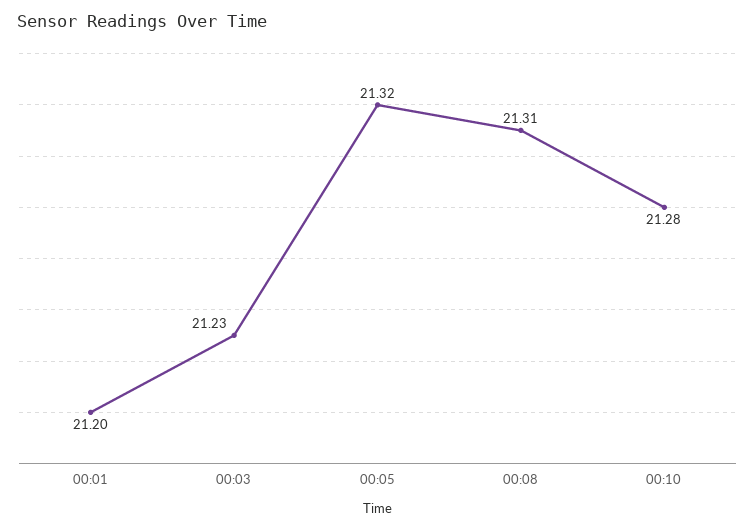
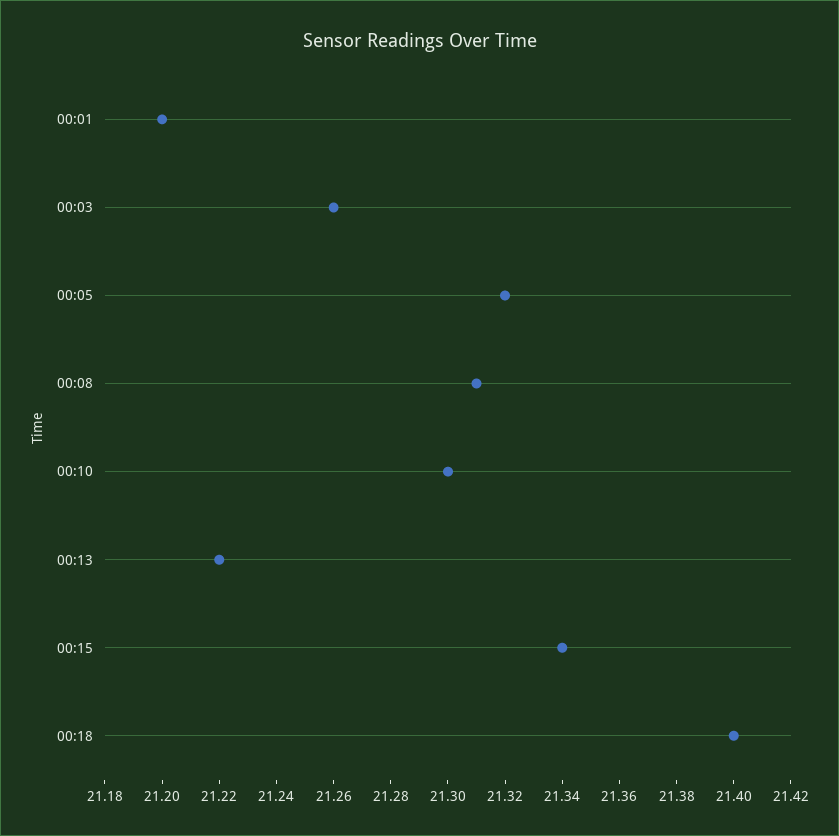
00:03: 21.23 -> 21.26
00:10: 21.28 -> 21.3
00:13: none -> 21.22
00:15: none -> 21.34
00:18: none -> 21.4

